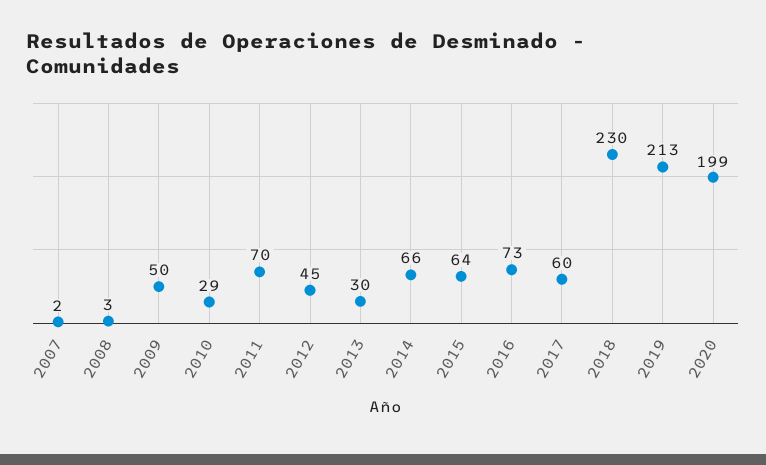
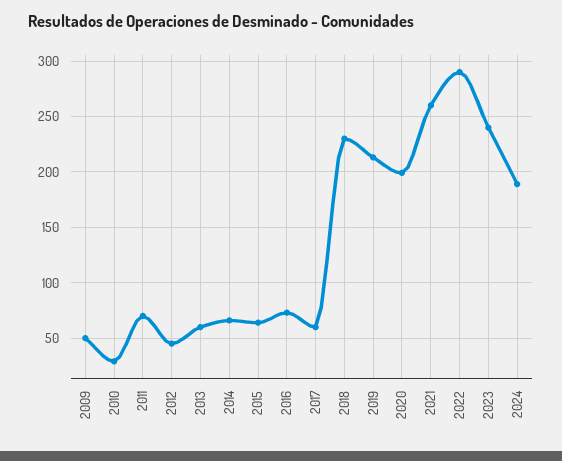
2007: 2 -> none
2008: 3 -> none
2013: 30 -> 60
2021: none -> 260
2022: none -> 290
2023: none -> 240
2024: none -> 190

